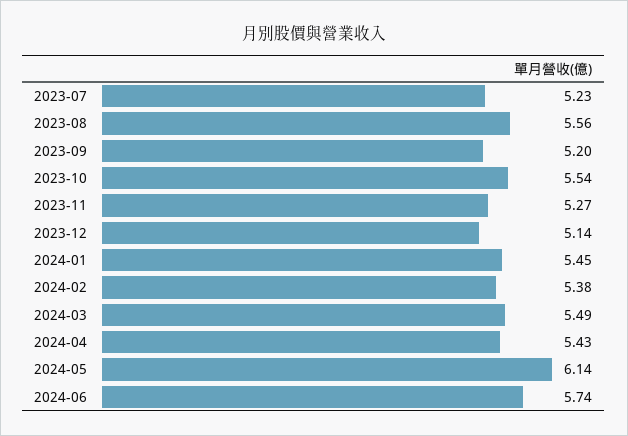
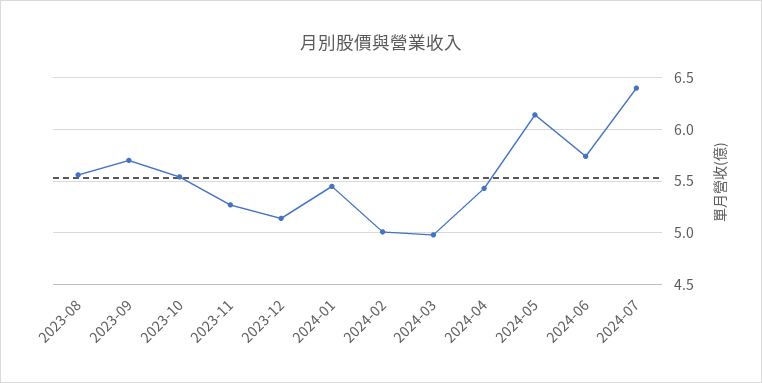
2023-07: 5.23 -> none
2023-09: 5.2 -> 5.7
2024-02: 5.38 -> 5
2024-03: 5.49 -> 5
2024-07: none -> 6.4

